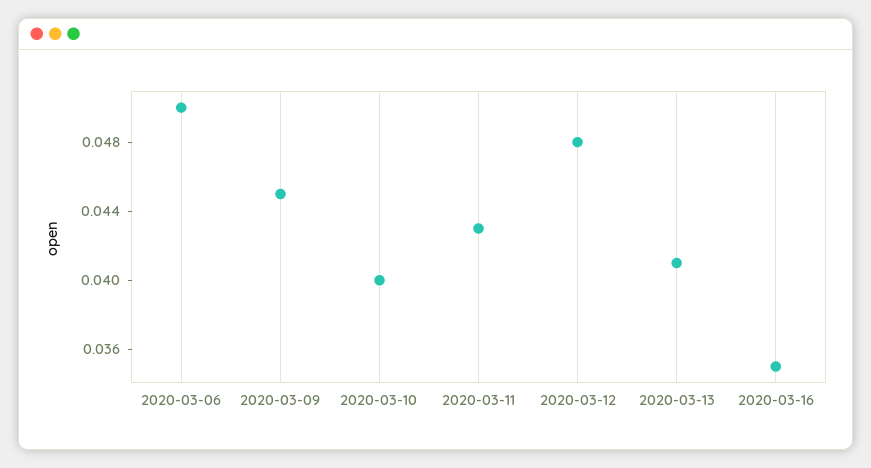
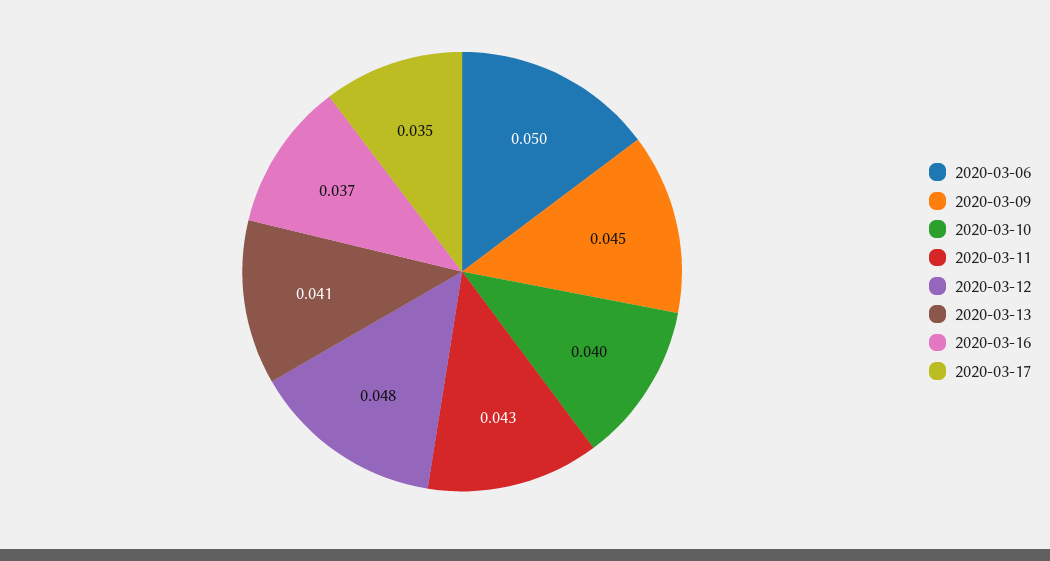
2020-03-16: 0.035 -> 0.037
2020-03-17: none -> 0.035

